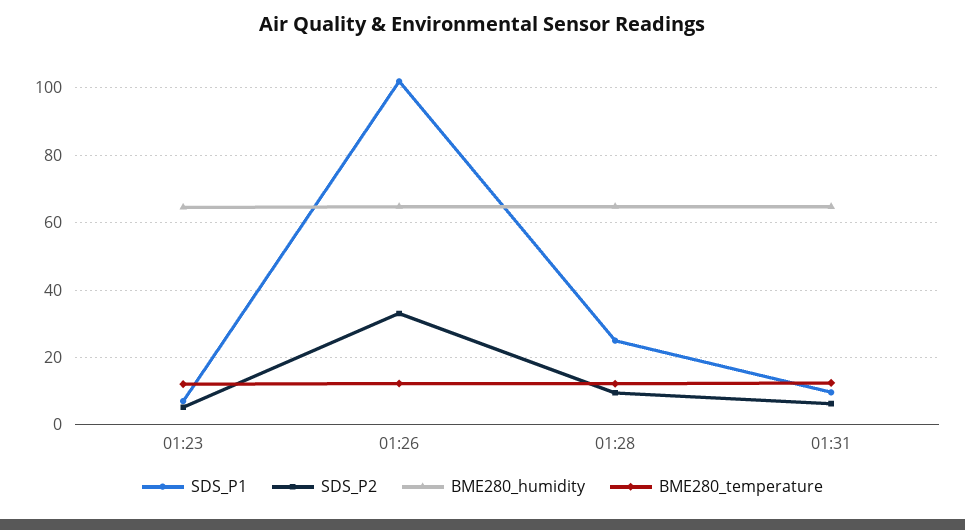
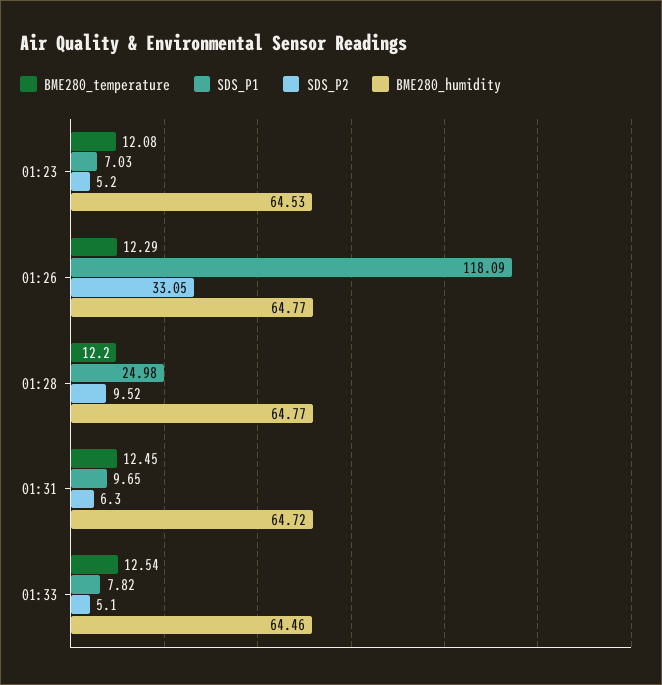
SDS_P1, 01:26: 102 -> 118.09
BME280_temperature, 01:33: none -> 12.54
SDS_P1, 01:33: none -> 7.82
SDS_P2, 01:33: none -> 5.1
BME280_humidity, 01:33: none -> 64.46

